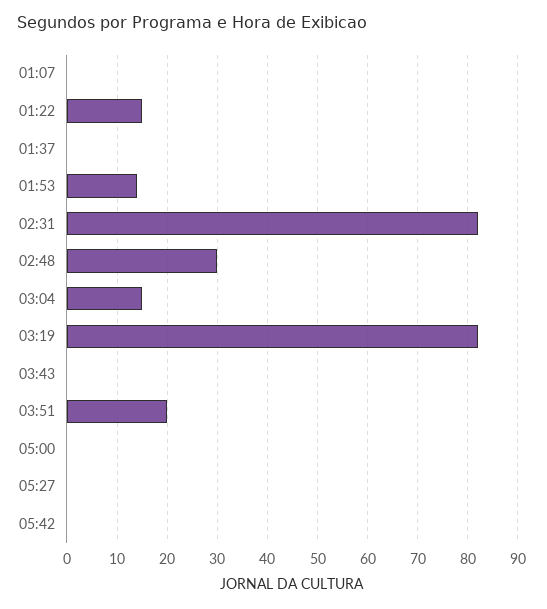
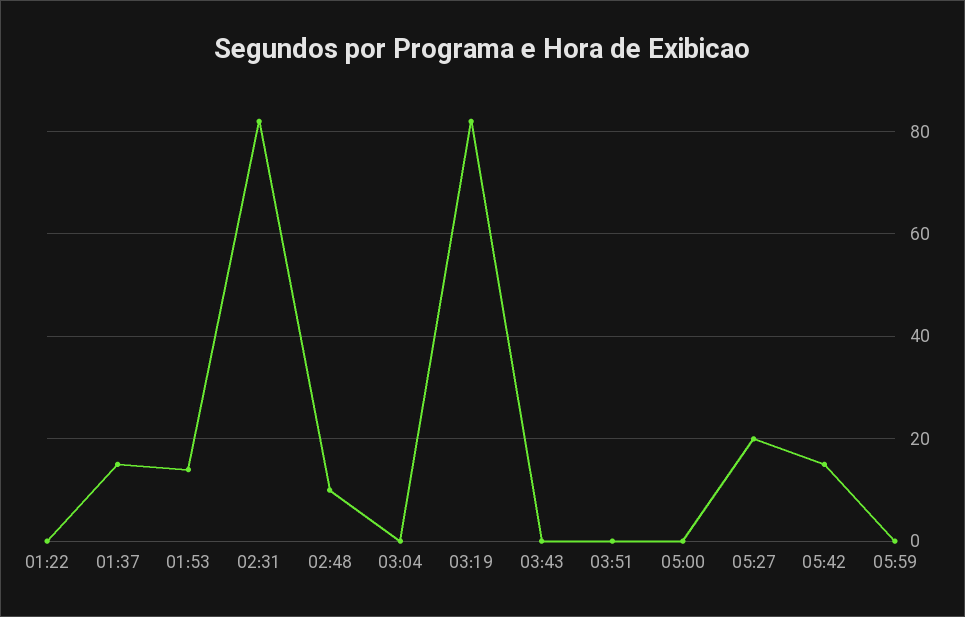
01:07: 0 -> none
01:22: 15 -> 0
01:37: 0 -> 15
02:48: 30 -> 10
03:04: 15 -> 0
03:51: 20 -> 0
05:27: 0 -> 20
05:42: 0 -> 15
05:59: none -> 0

